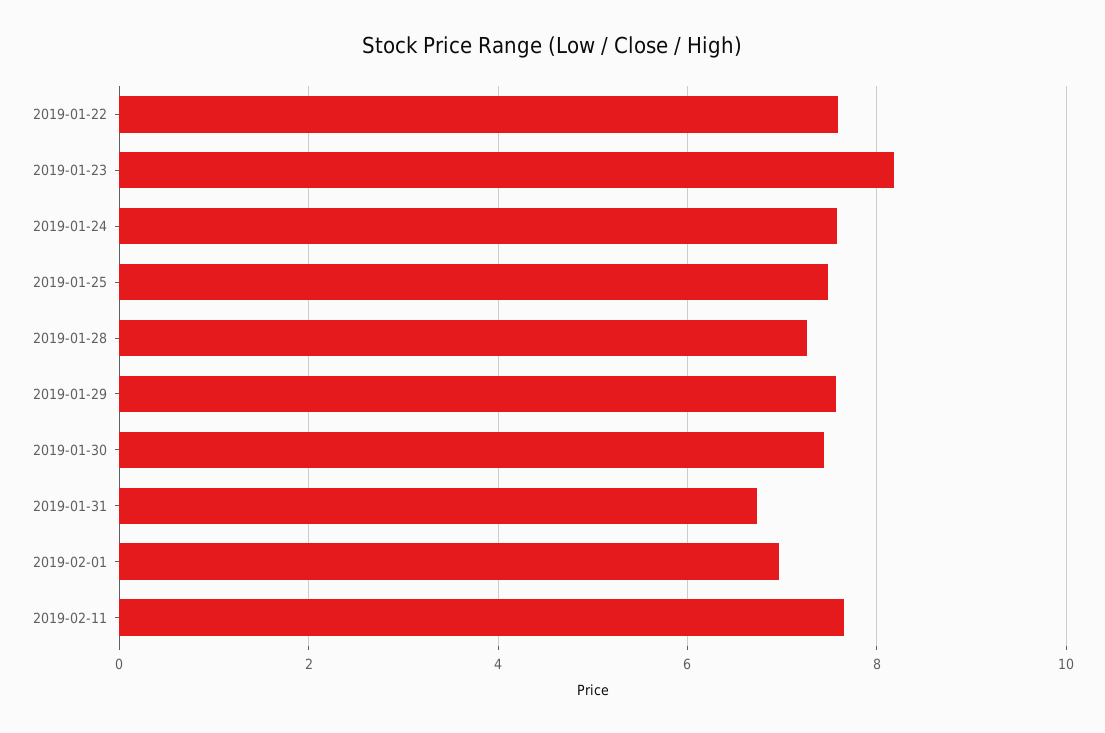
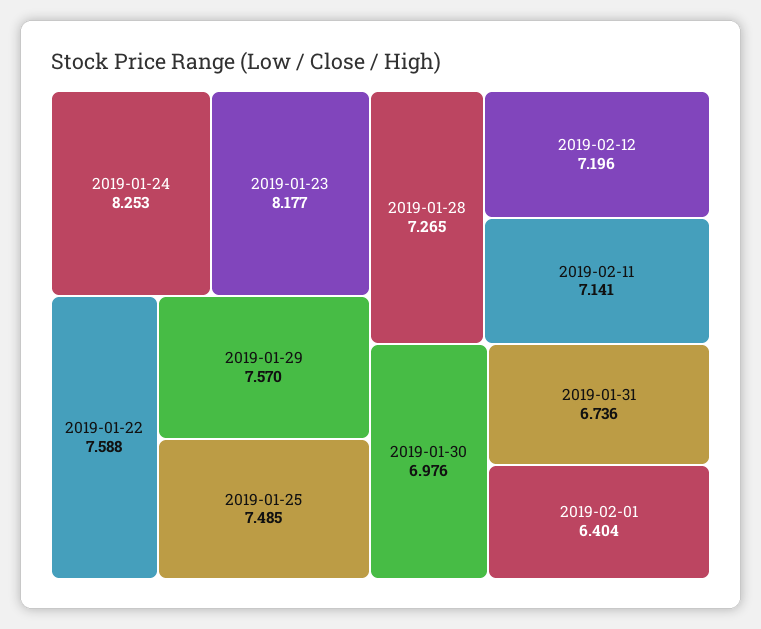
2019-01-24: 7.6 -> 8.253
2019-01-30: 7.4 -> 6.976
2019-02-01: 7 -> 6.404
2019-02-11: 7.6 -> 7.141
2019-02-12: none -> 7.196

